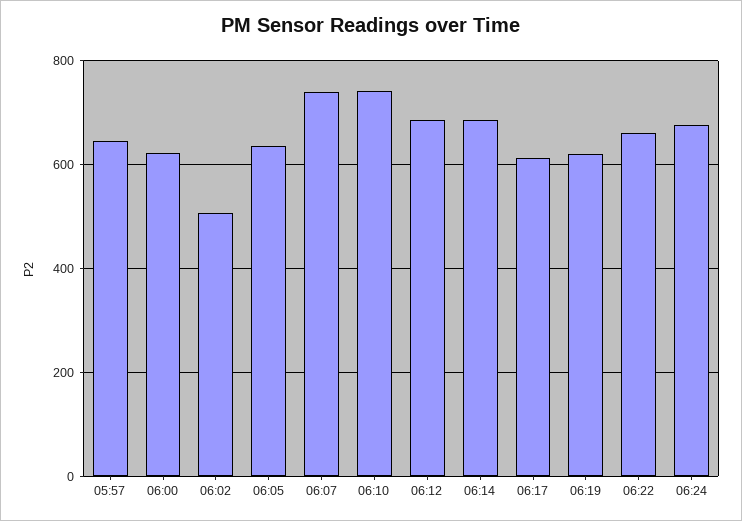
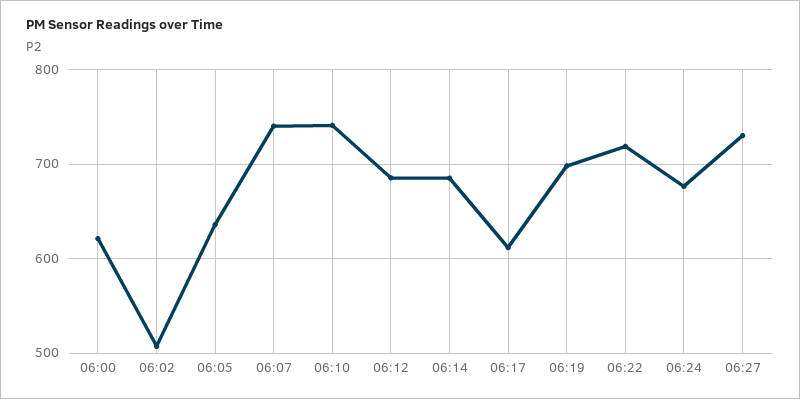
05:57: 640 -> none
06:19: 620 -> 700
06:22: 660 -> 720
06:27: none -> 730

